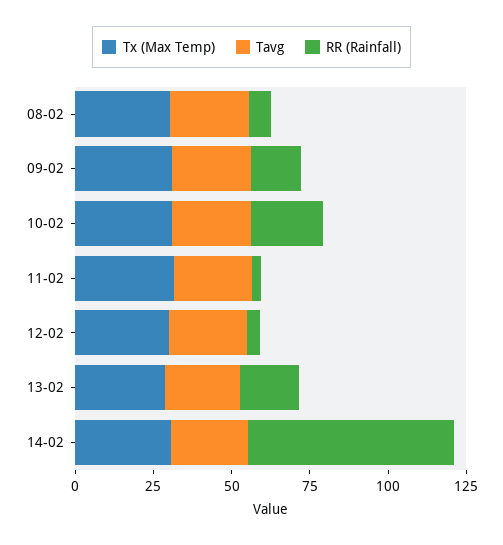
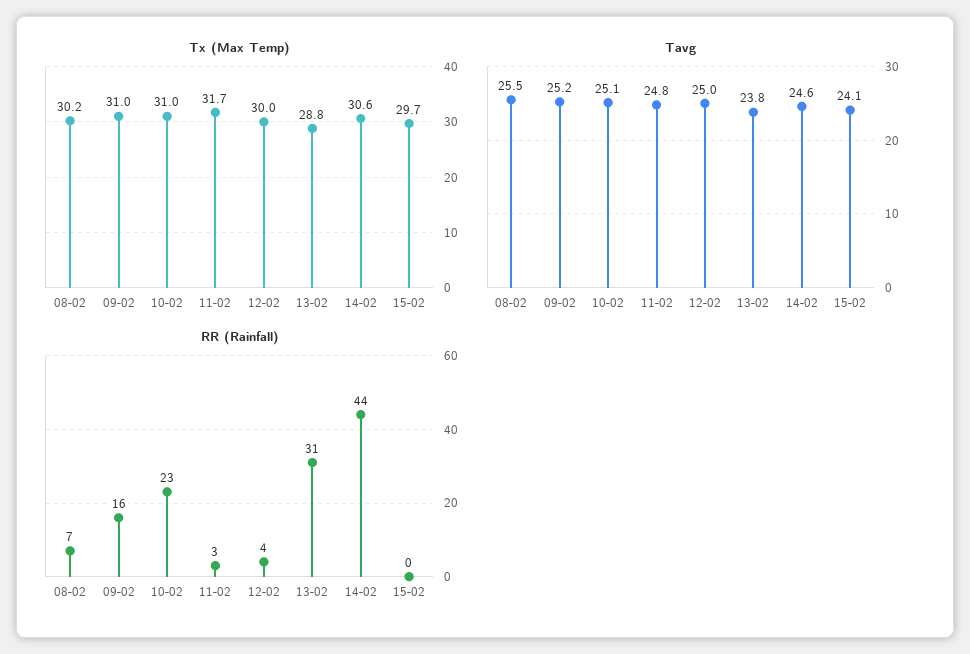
RR (Rainfall), 13-02: 20 -> 31
RR (Rainfall), 14-02: 65 -> 44
Tx (Max Temp), 15-02: none -> 29.7
Tavg, 15-02: none -> 24.1
RR (Rainfall), 15-02: none -> 0

